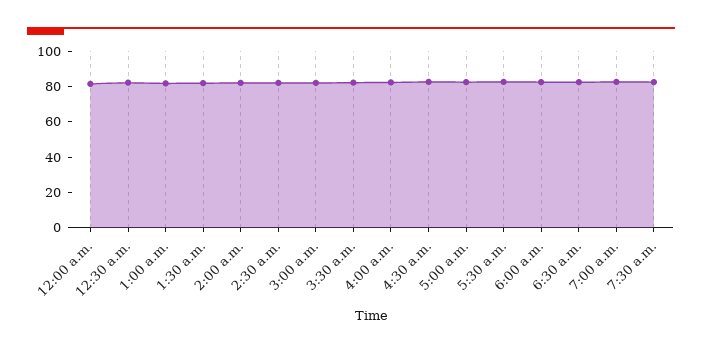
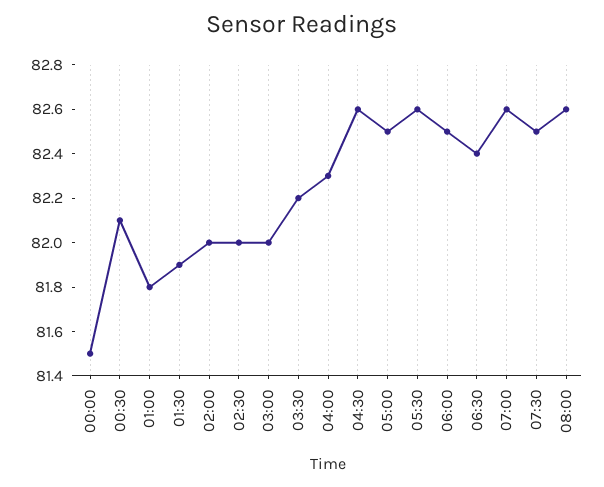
08:00: none -> 82.6

